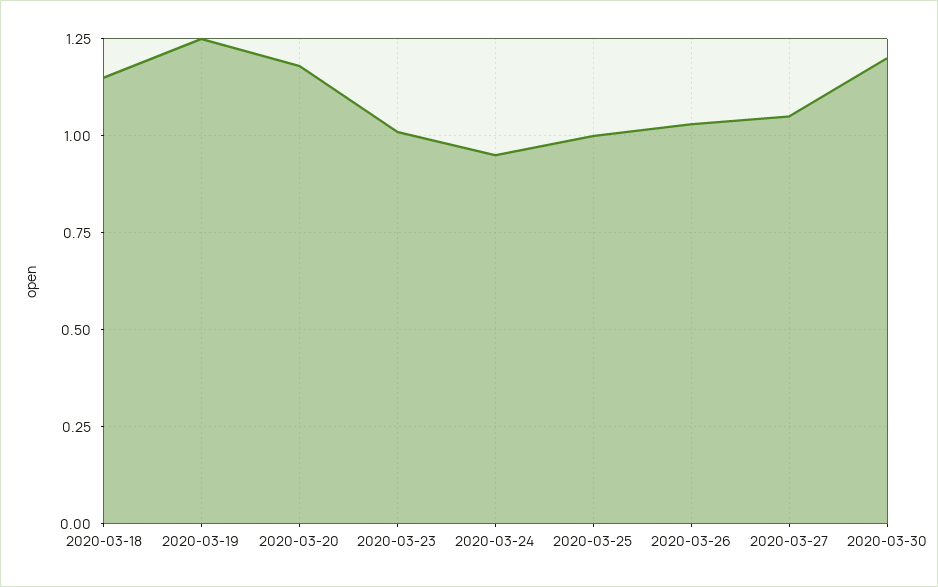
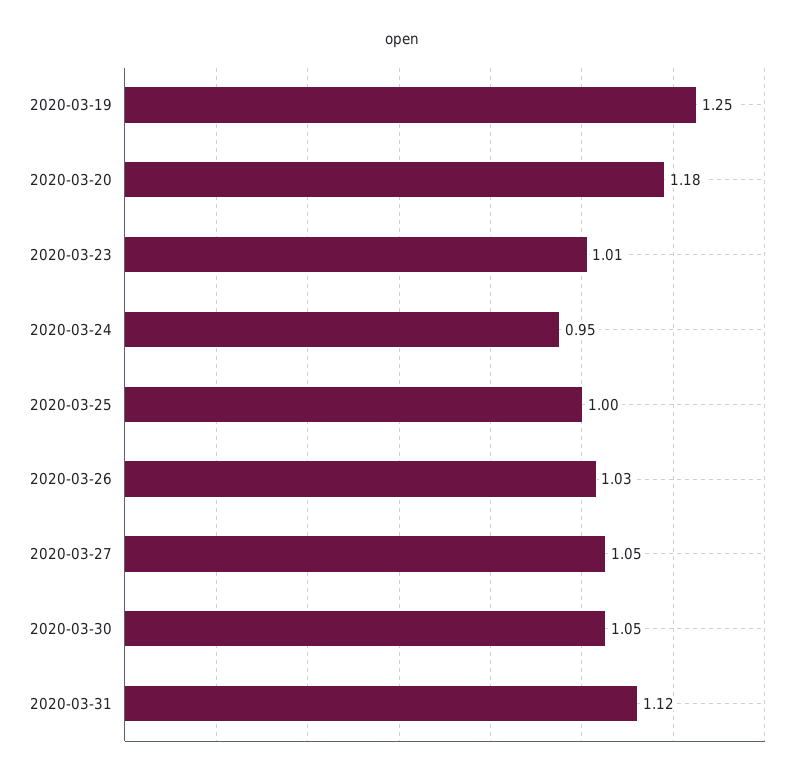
2020-03-18: 1.15 -> none
2020-03-30: 1.2 -> 1.05
2020-03-31: none -> 1.12

